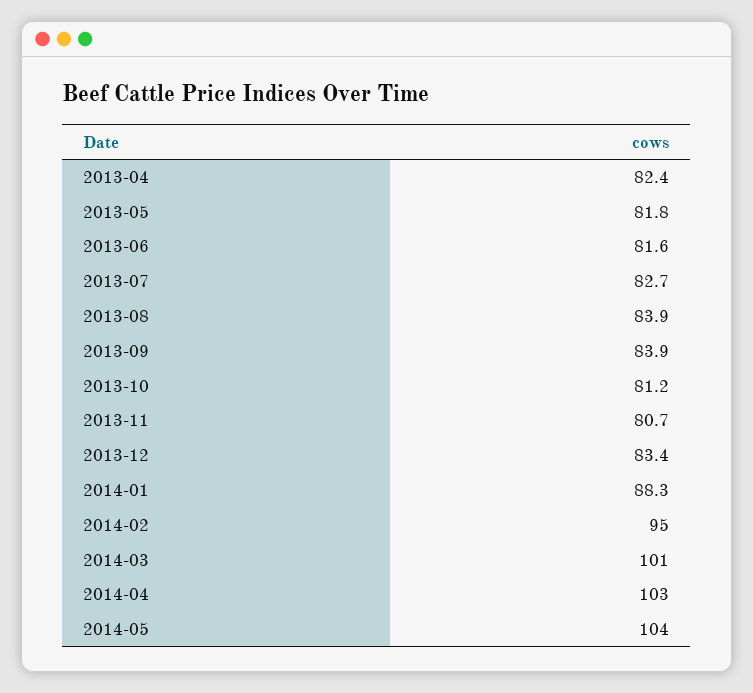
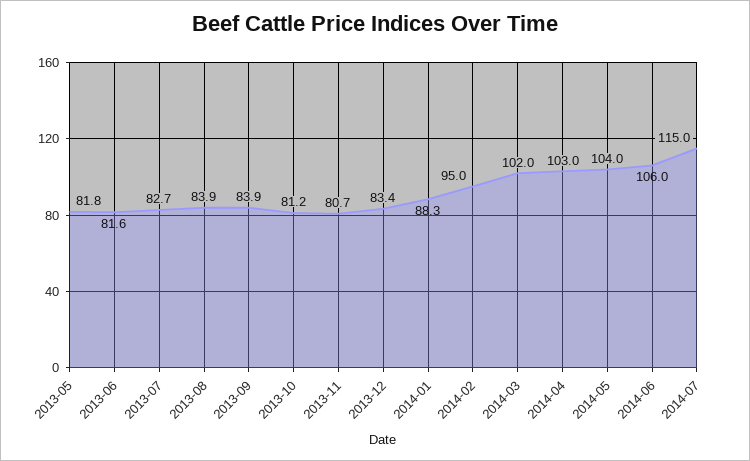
2013-04: 82.4 -> none
2014-03: 101 -> 102
2014-06: none -> 106
2014-07: none -> 115

